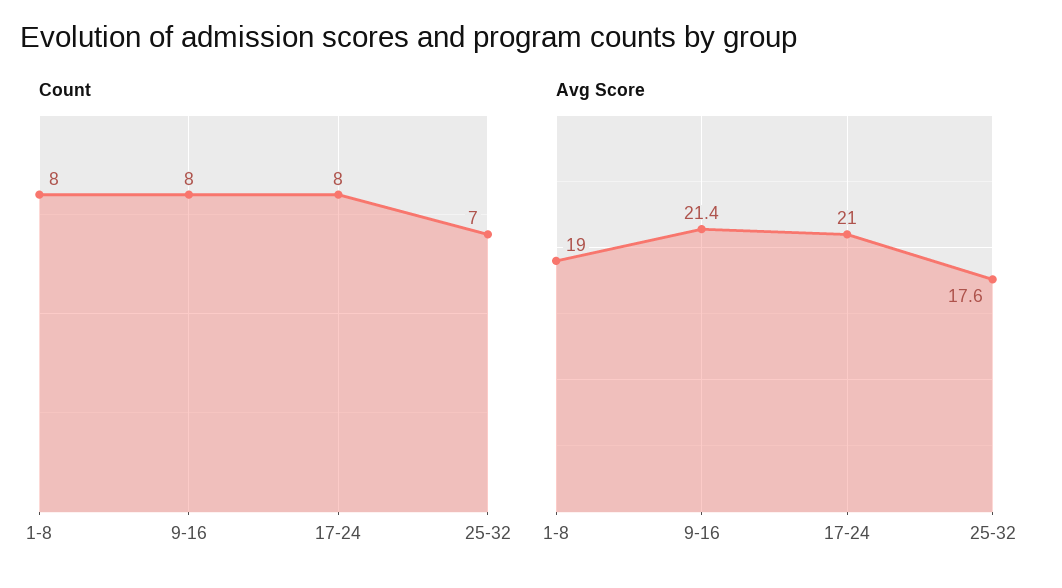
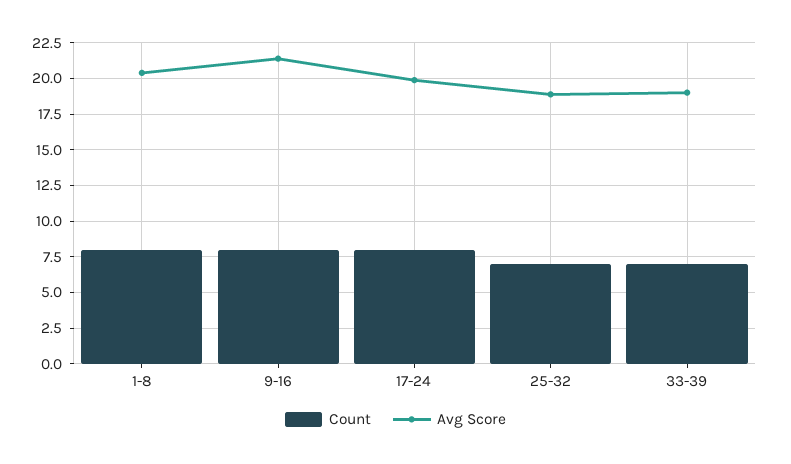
Avg Score, 1-8: 19 -> 20.5
Avg Score, 17-24: 21 -> 20
Avg Score, 25-32: 17.6 -> 19
Count, 33-39: none -> 7
Avg Score, 33-39: none -> 19

